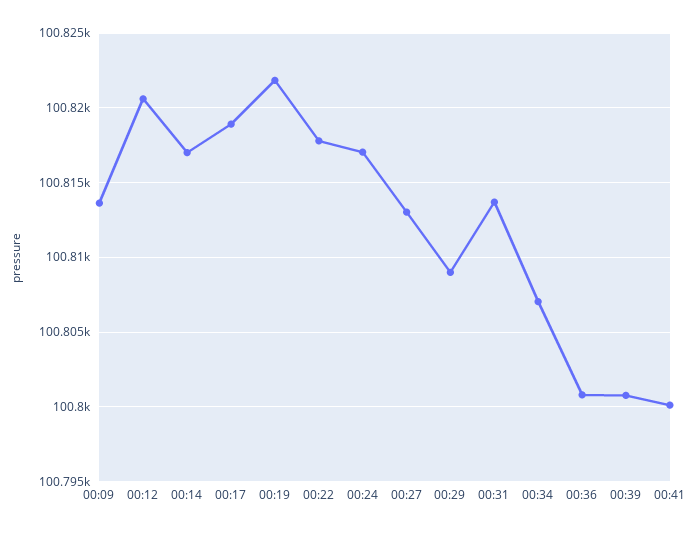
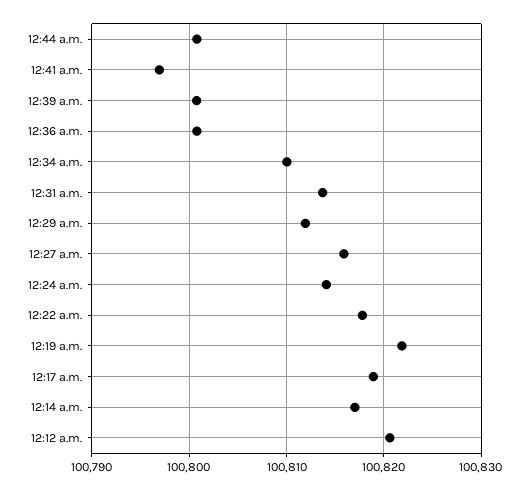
00:09: 100813.5 -> none
00:24: 100817 -> 100814
00:27: 100813 -> 100816
00:29: 100809 -> 100812
00:34: 100807 -> 100810
00:41: 100800 -> 100797
12:44 a.m.: none -> 100801

